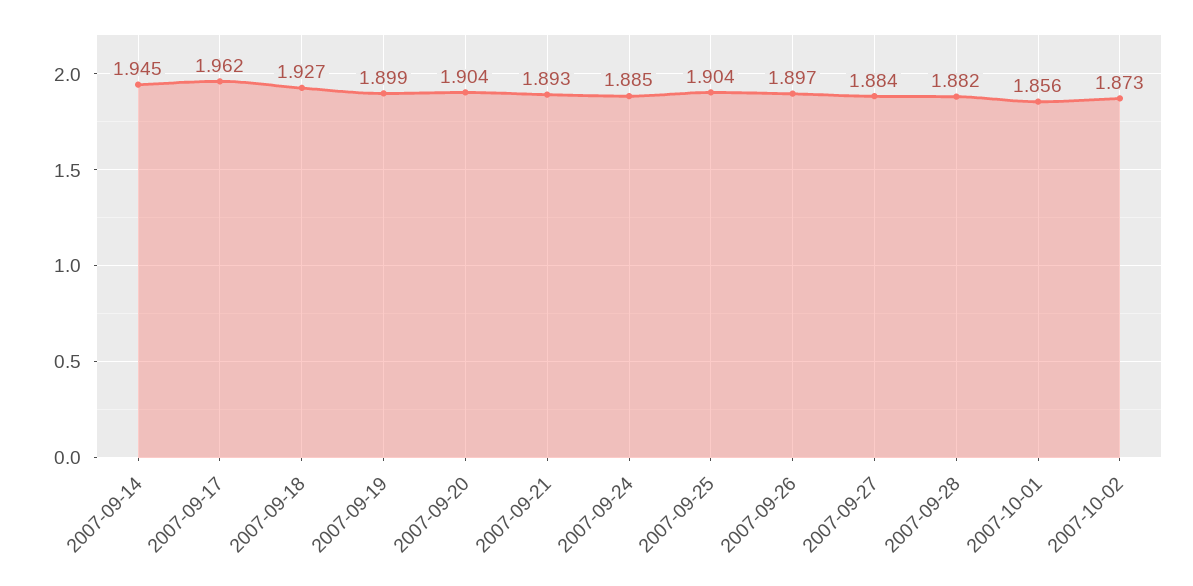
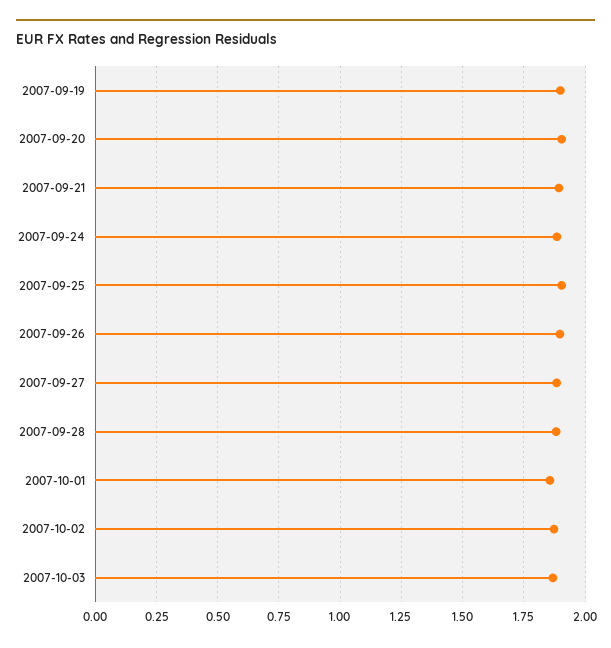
2007-09-14: 1.945 -> none
2007-09-17: 1.962 -> none
2007-09-18: 1.927 -> none
2007-10-03: none -> 1.875

